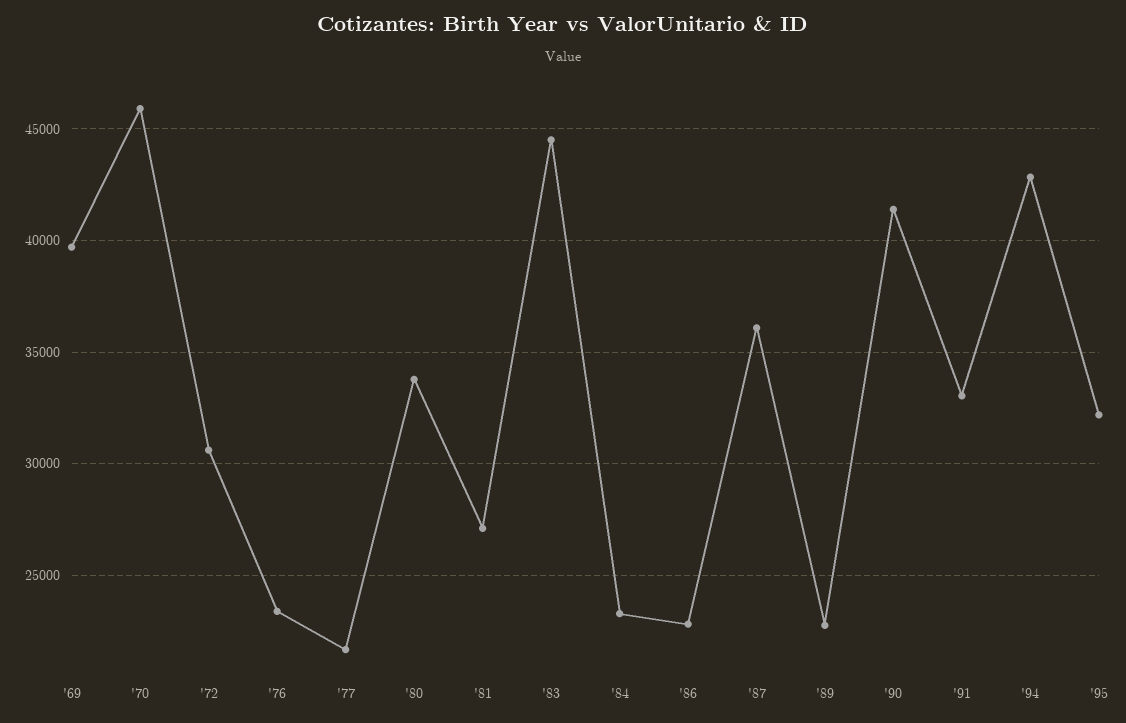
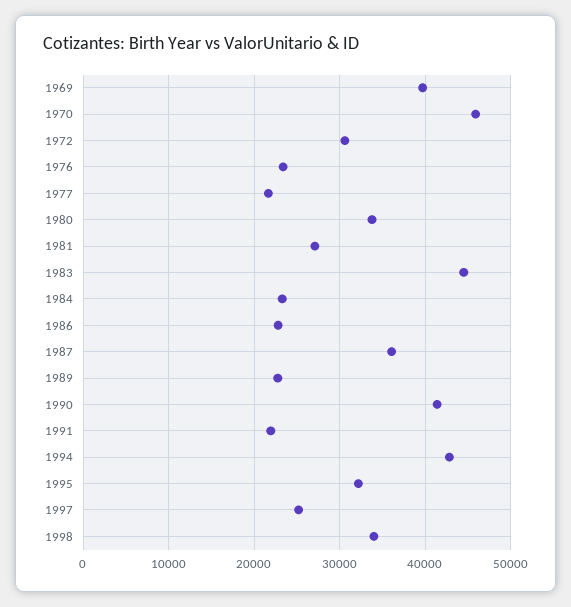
'91: 33000 -> 22000
1997: none -> 25000
1998: none -> 34000

